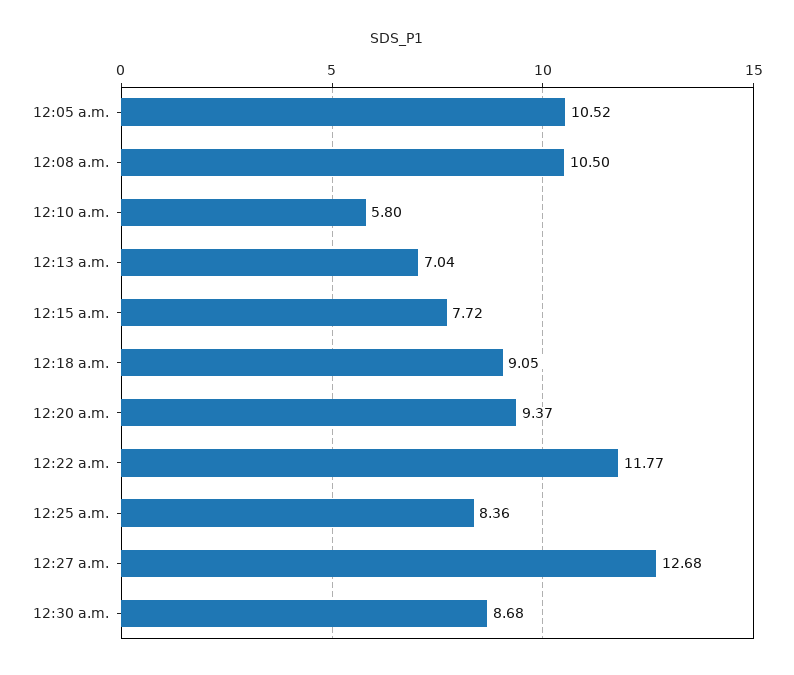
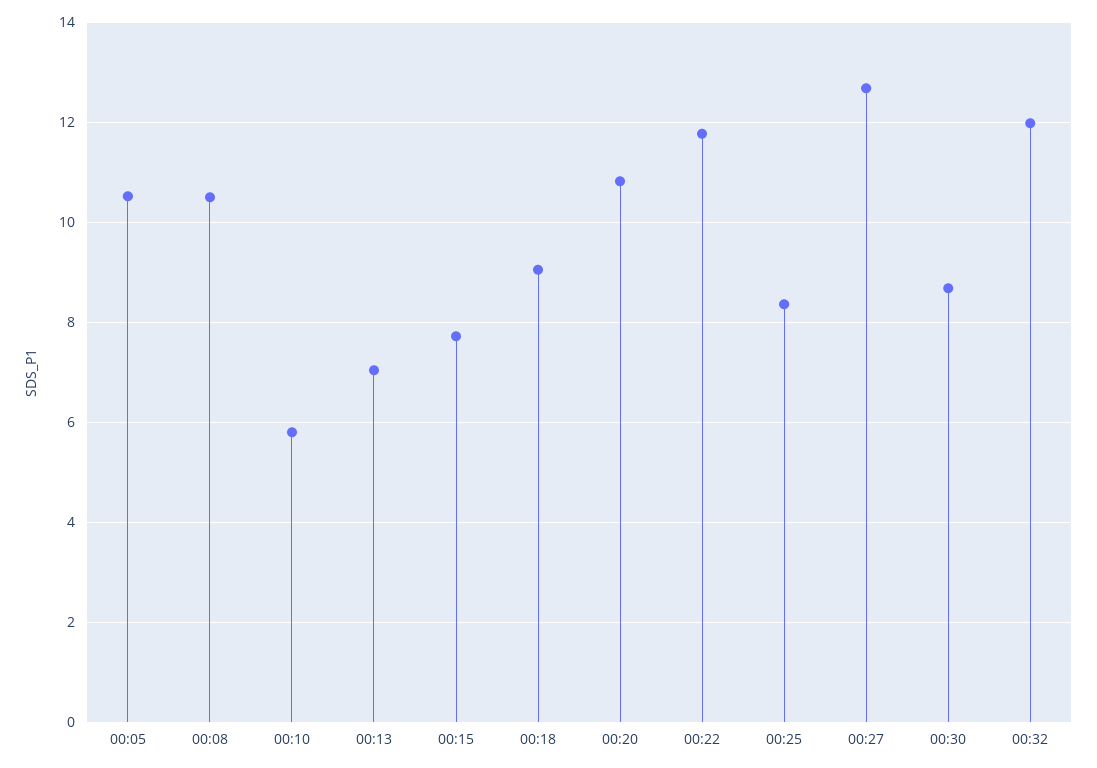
12:20 a.m.: 9.37 -> 10.8
00:32: none -> 12

